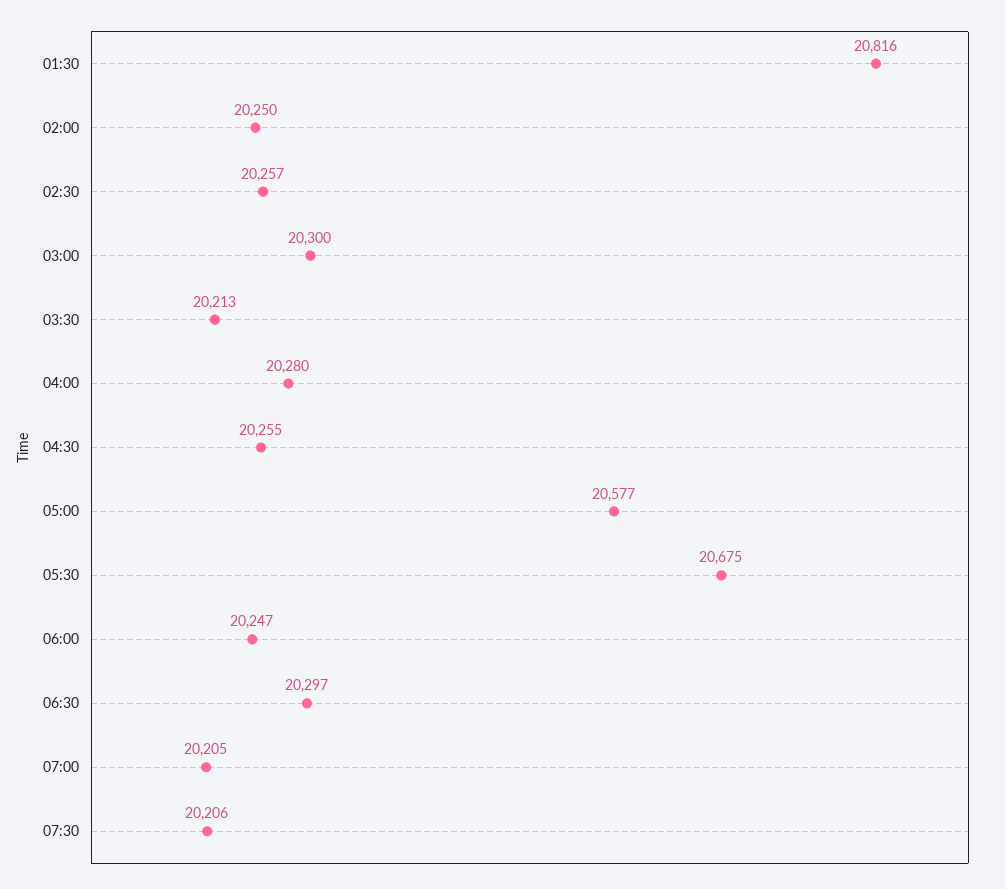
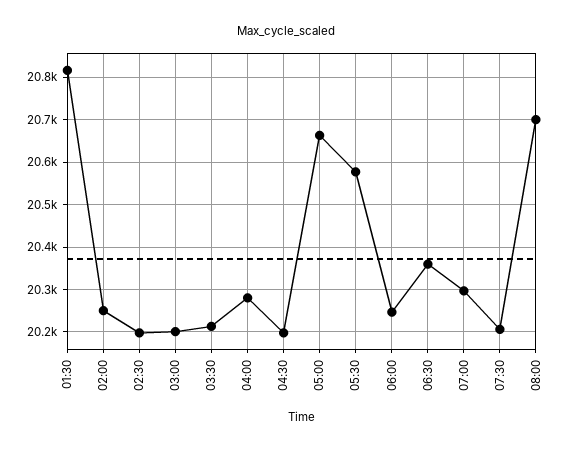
02:30: 20257 -> 20200
03:00: 20300 -> 20200
04:30: 20255 -> 20200
05:00: 20577 -> 20660
05:30: 20675 -> 20580
06:30: 20297 -> 20360
07:00: 20205 -> 20300
08:00: none -> 20700

